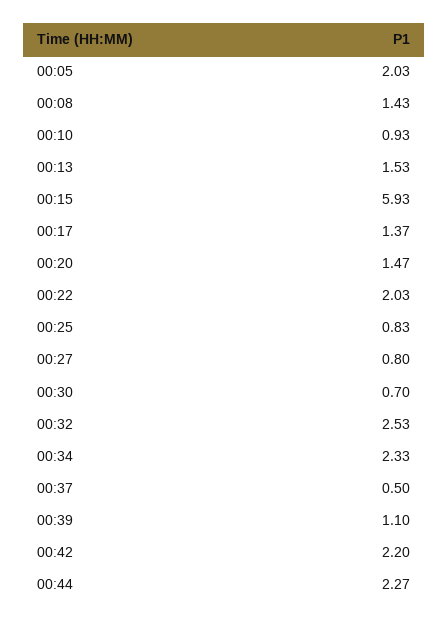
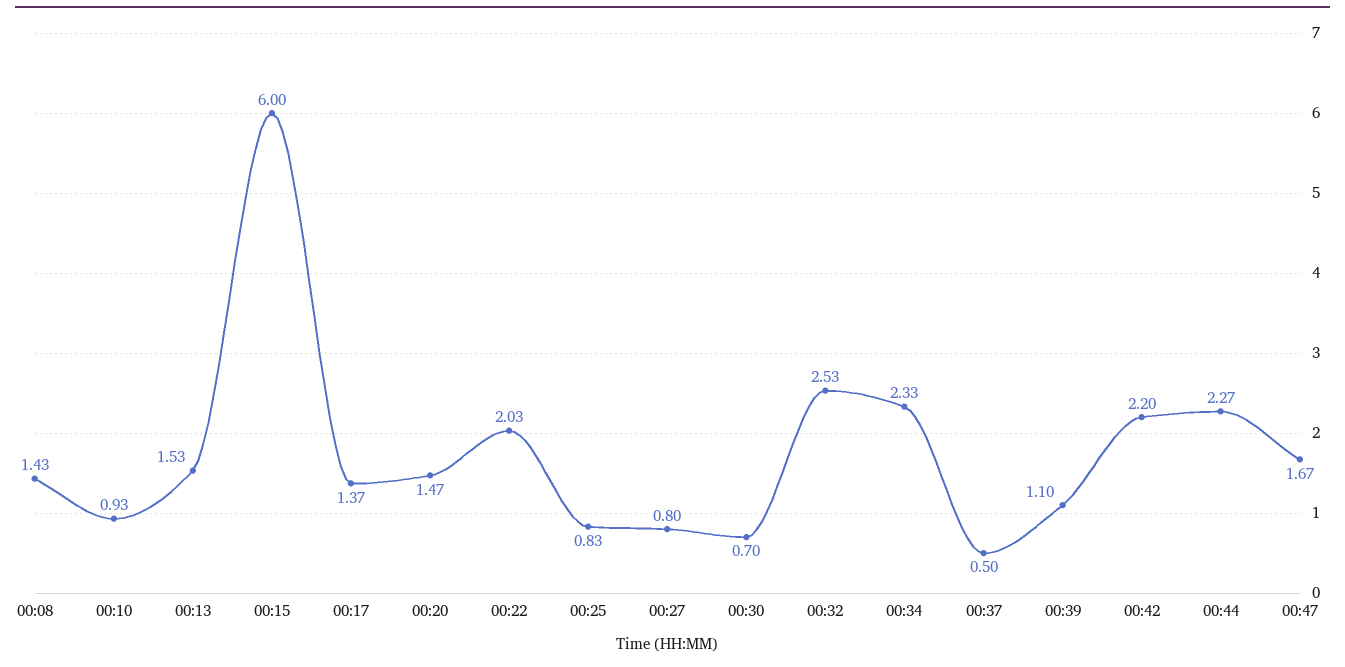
00:05: 2.03 -> none
00:15: 5.93 -> 6
00:47: none -> 1.67

